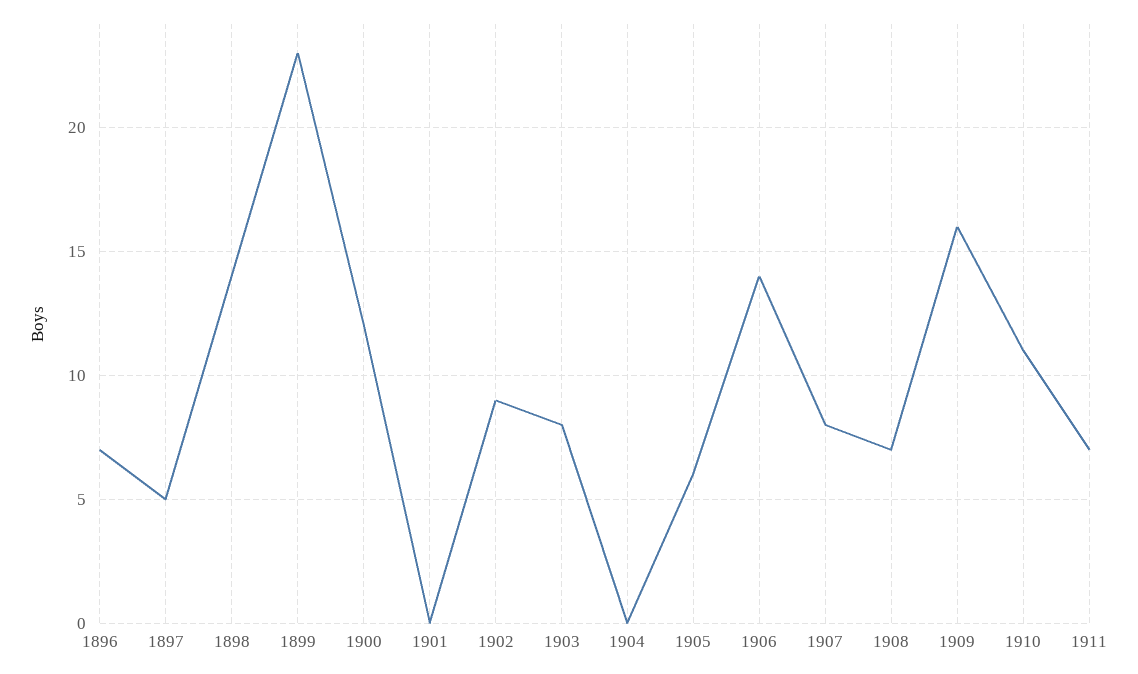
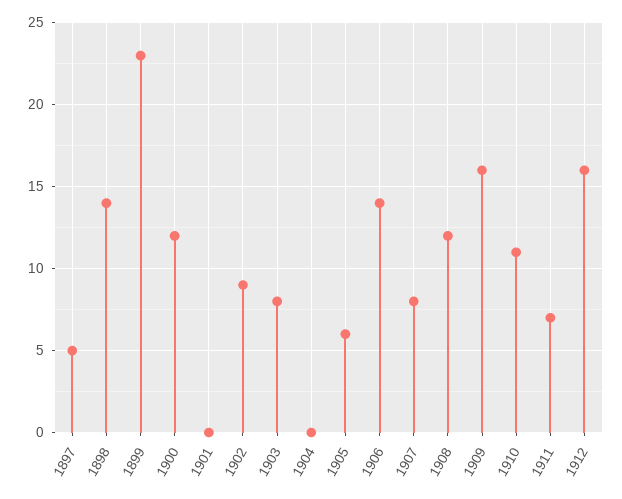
1896: 7 -> none
1908: 7 -> 12
1912: none -> 16

